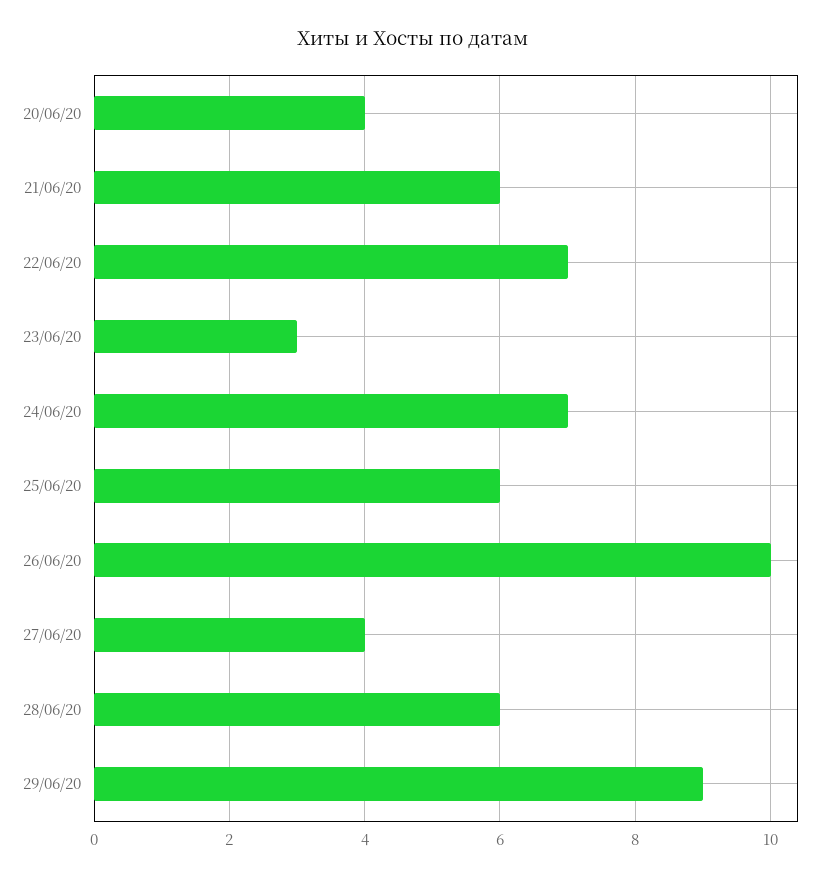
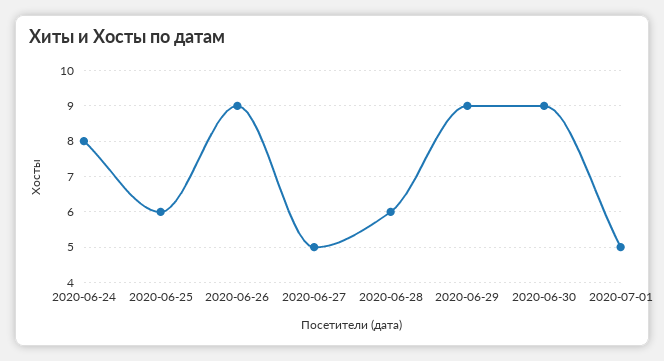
20/06/20: 4 -> none
21/06/20: 6 -> none
22/06/20: 7 -> none
23/06/20: 3 -> none
24/06/20: 7 -> 8
26/06/20: 10 -> 9
27/06/20: 4 -> 5
2020-06-30: none -> 9
2020-07-01: none -> 5

